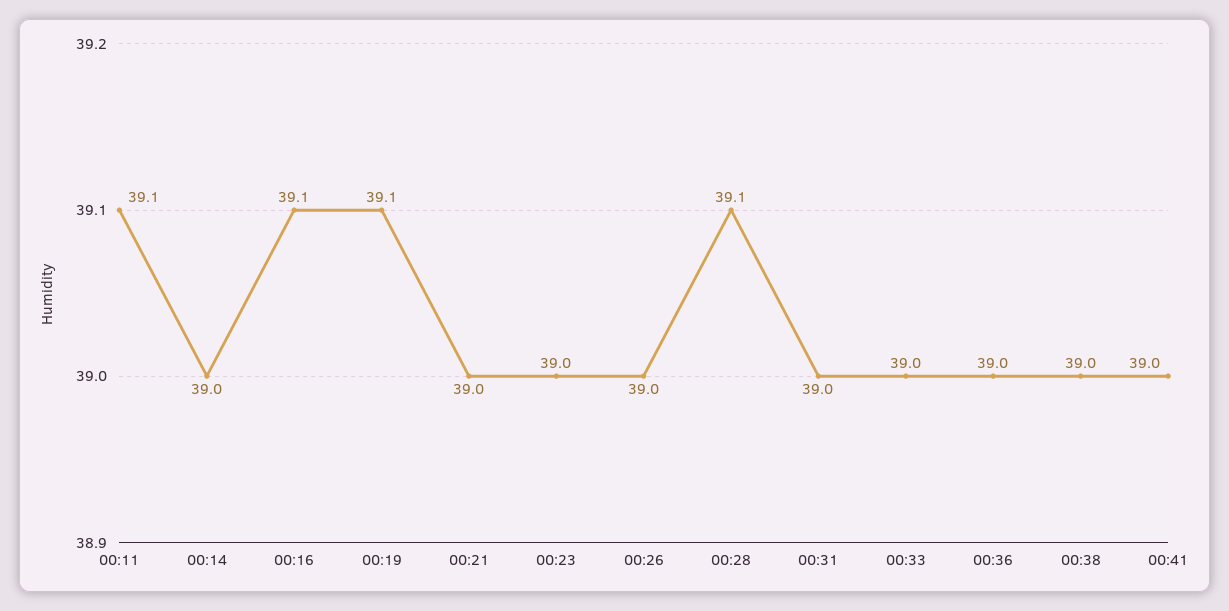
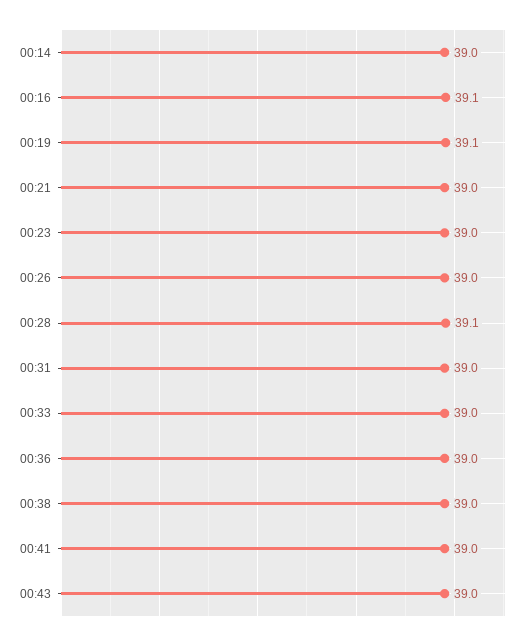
00:11: 39.1 -> none
00:43: none -> 39

